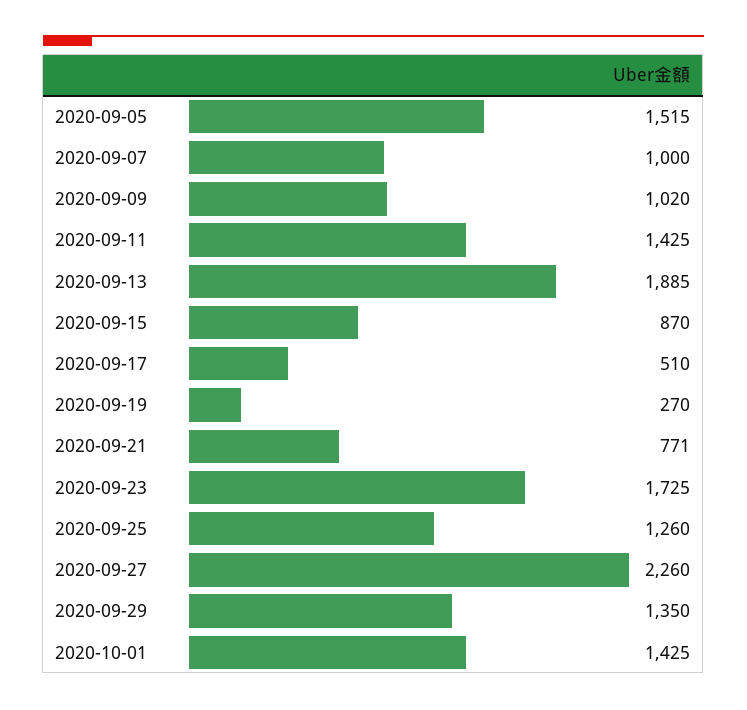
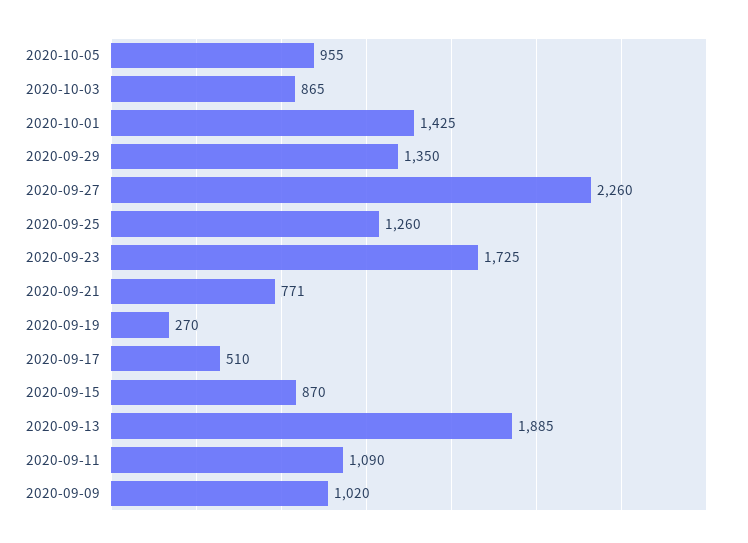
2020-09-05: 1515 -> none
2020-09-07: 1000 -> none
2020-09-11: 1425 -> 1090
2020-10-05: none -> 955
2020-10-03: none -> 865

